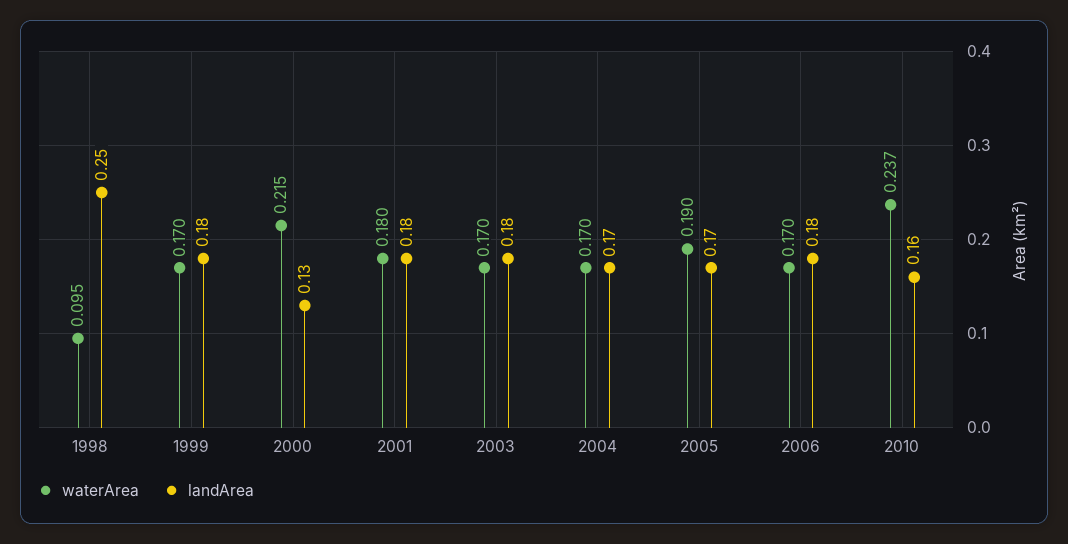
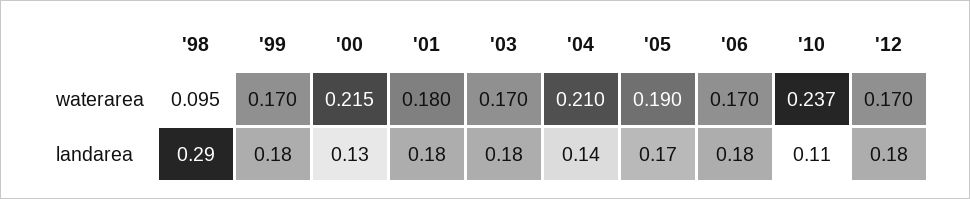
landArea, 1998: 0.25 -> 0.29
waterArea, 2004: 0.17 -> 0.21
landArea, 2004: 0.17 -> 0.14
landArea, 2010: 0.16 -> 0.11
waterArea, '12: none -> 0.17
landArea, '12: none -> 0.18

